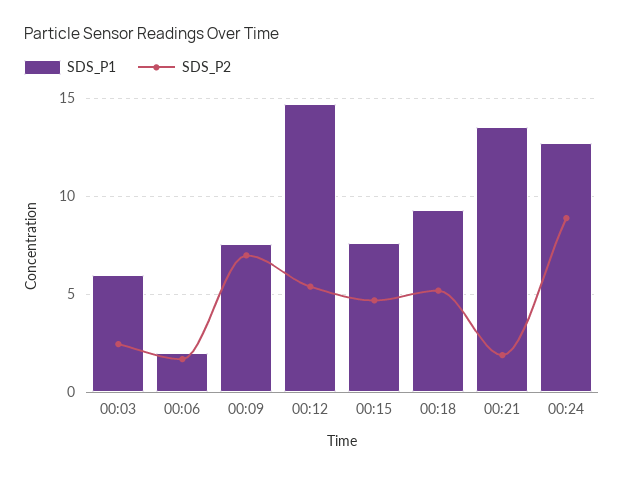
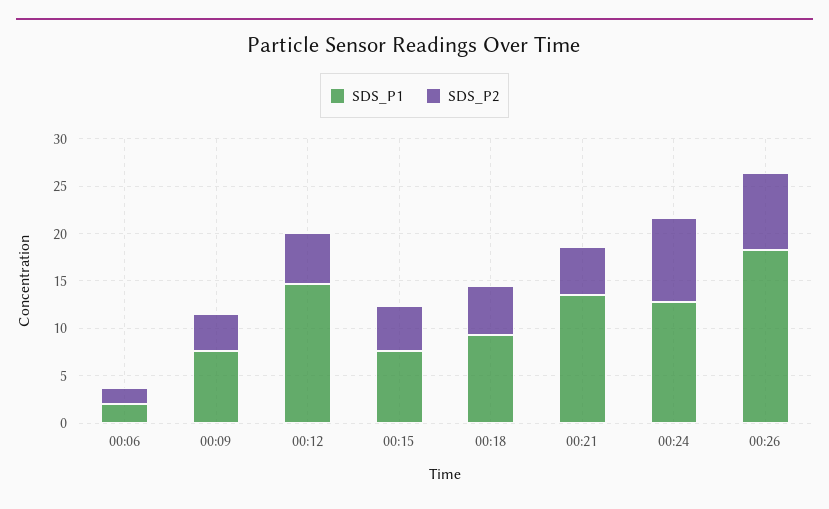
SDS_P1, 00:03: 6 -> none
SDS_P2, 00:03: 2.5 -> none
SDS_P2, 00:09: 7 -> 4
SDS_P2, 00:21: 2 -> 5
SDS_P1, 00:26: none -> 18
SDS_P2, 00:26: none -> 8

